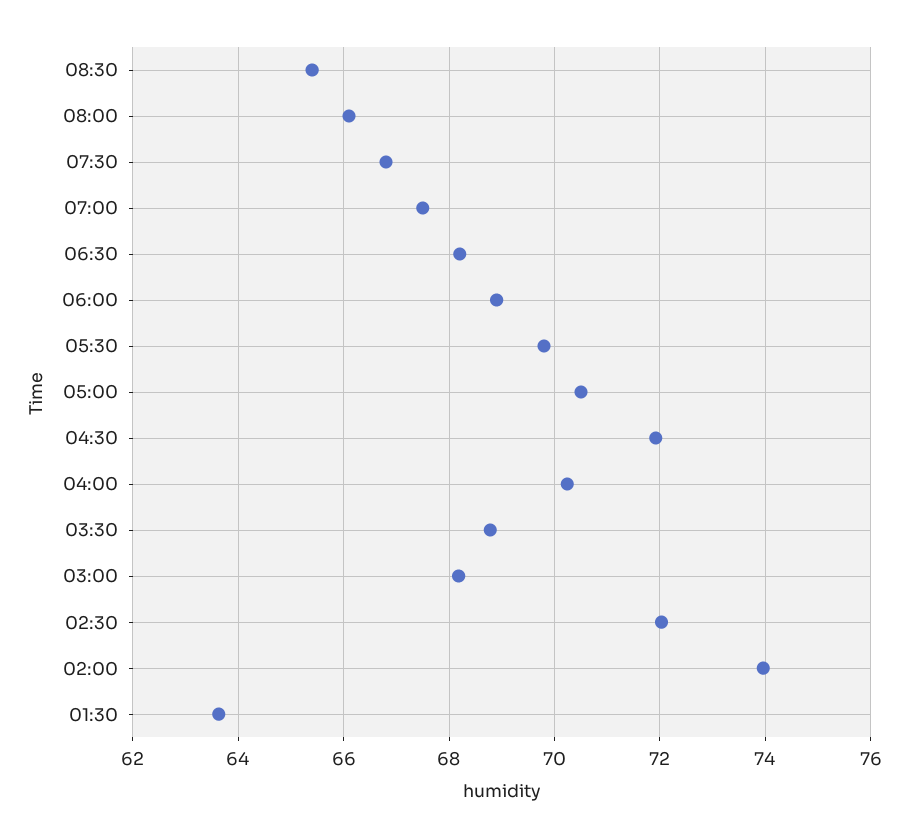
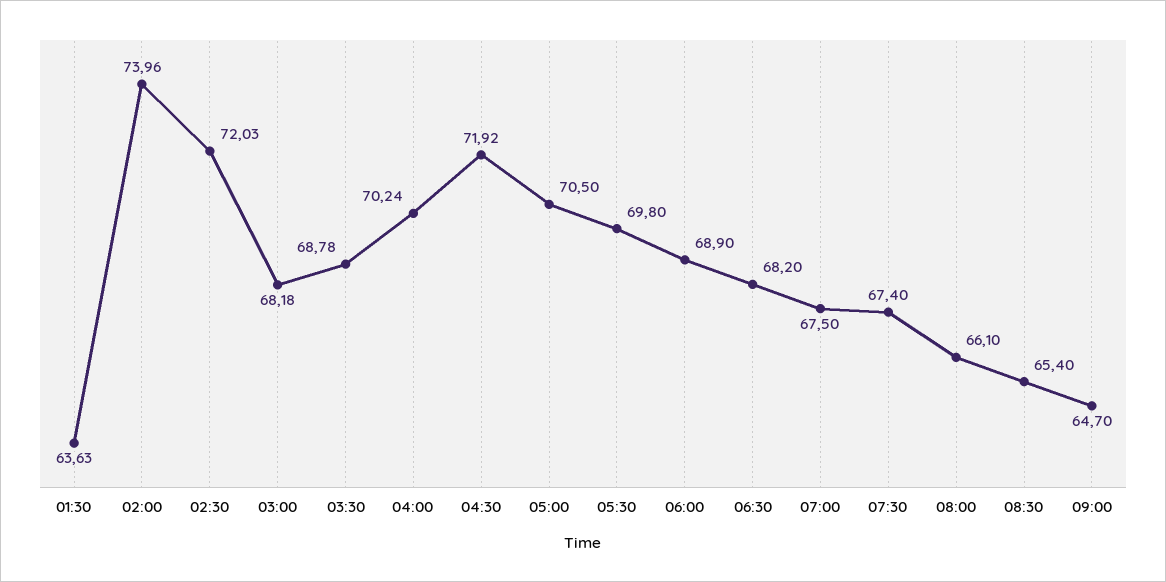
07:30: 66.8 -> 67.4
09:00: none -> 64.7

